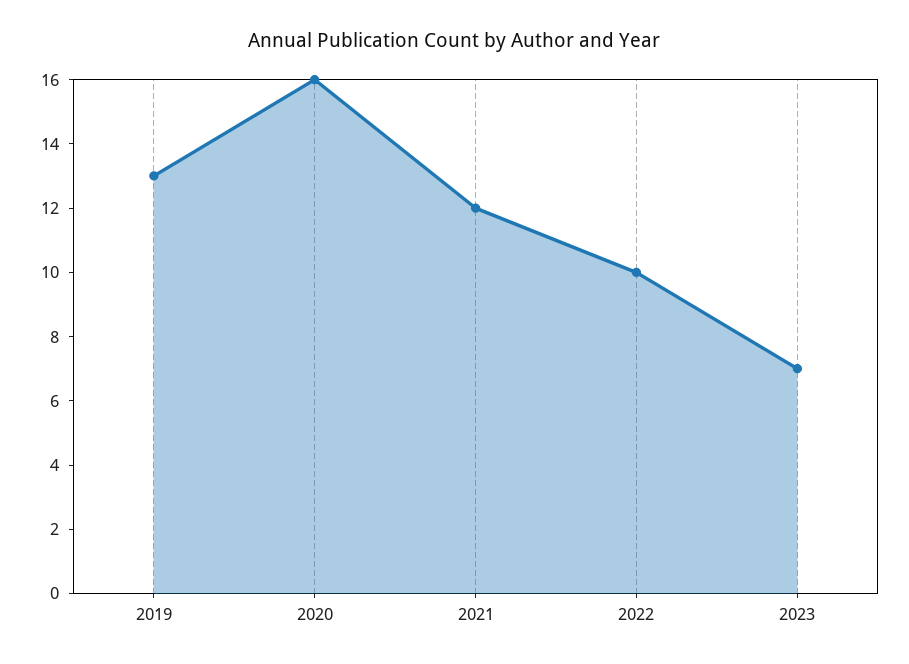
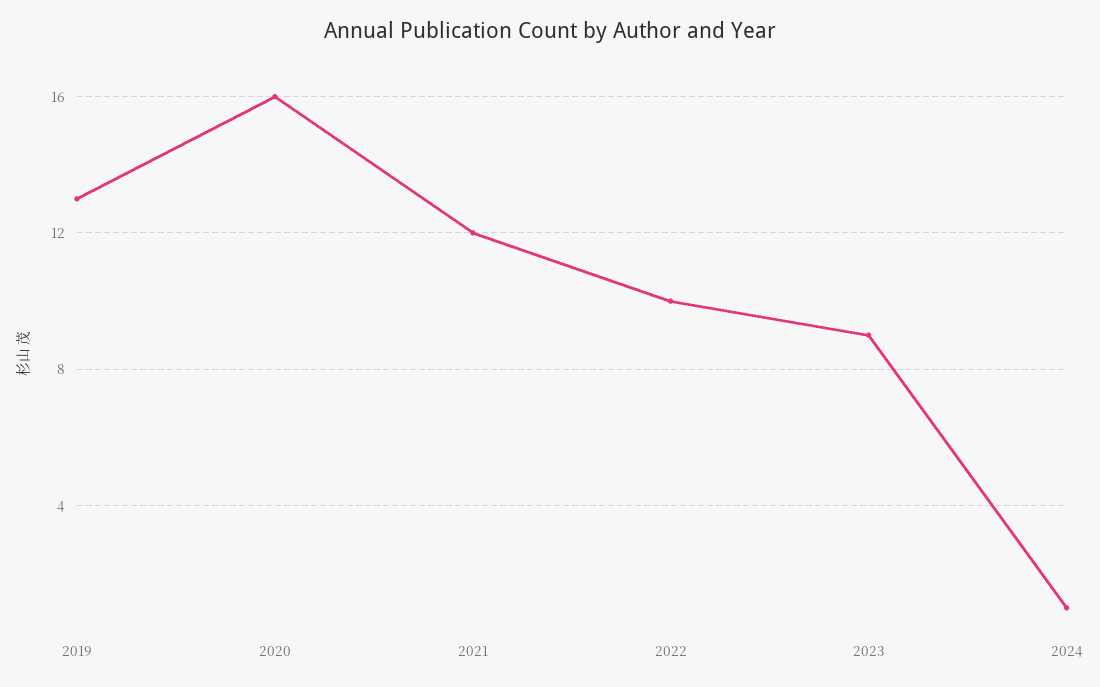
2023: 7 -> 9
2024: none -> 1

